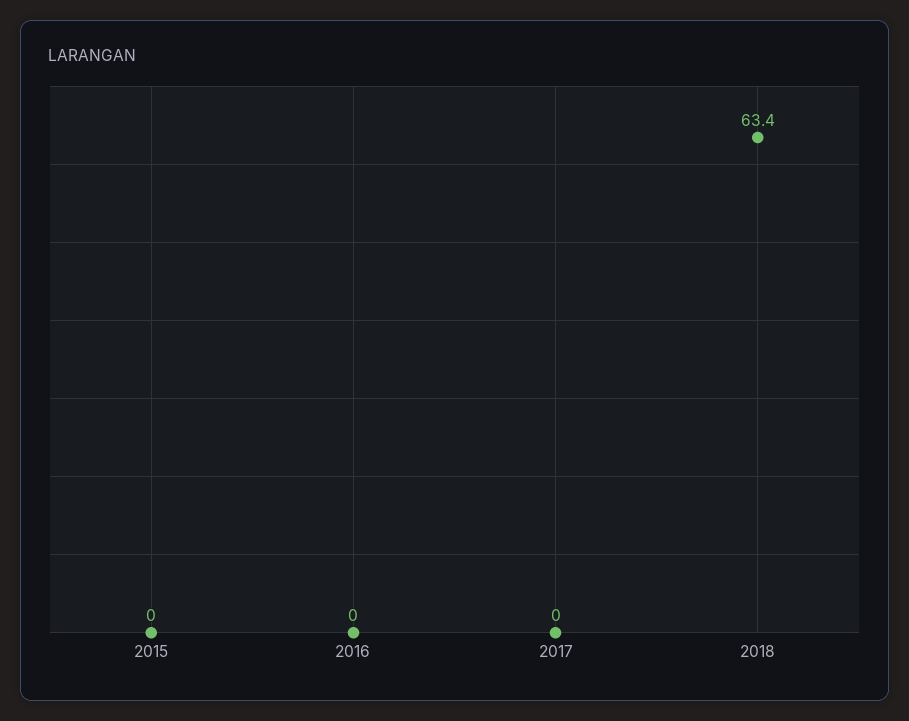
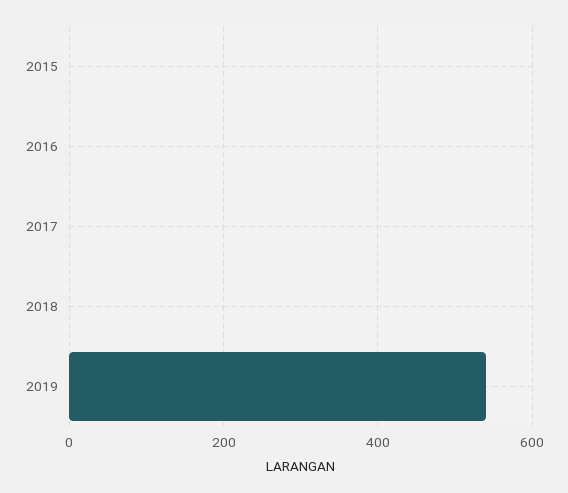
2018: 63.4 -> 0
2019: none -> 540

